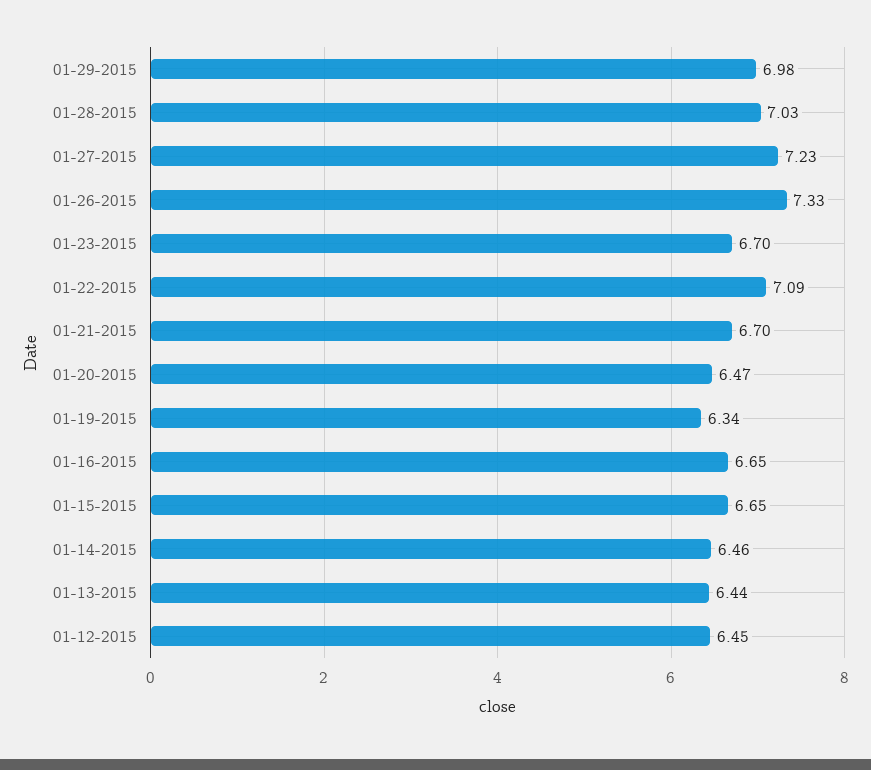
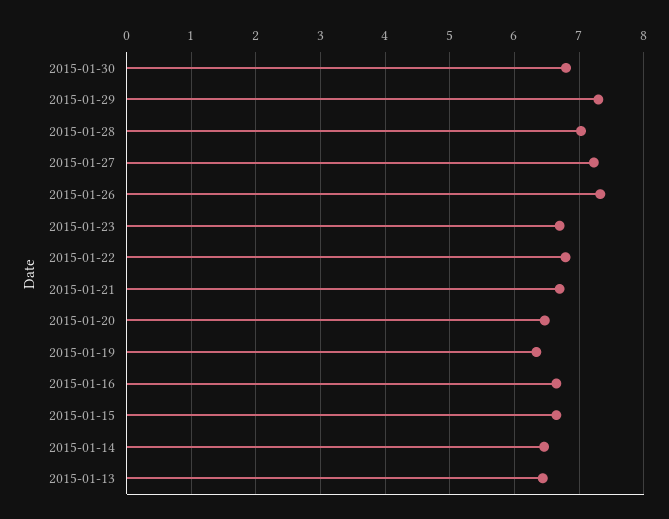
01-29-2015: 6.98 -> 7.3
01-22-2015: 7.09 -> 6.8
01-12-2015: 6.45 -> none
2015-01-30: none -> 6.8

